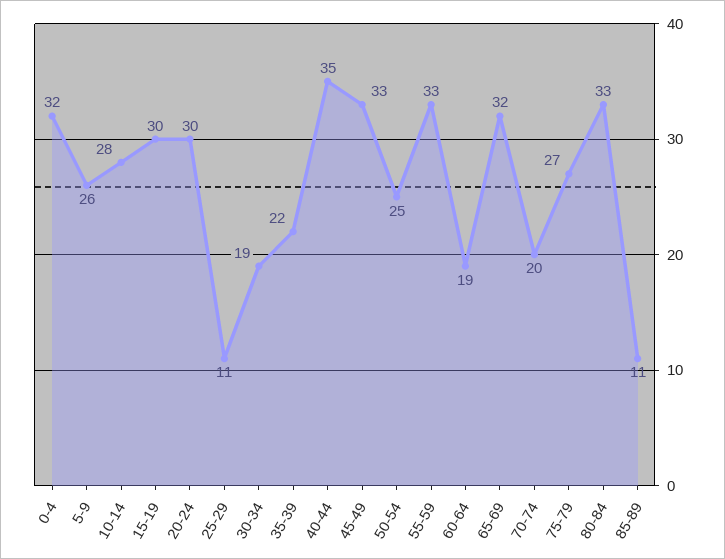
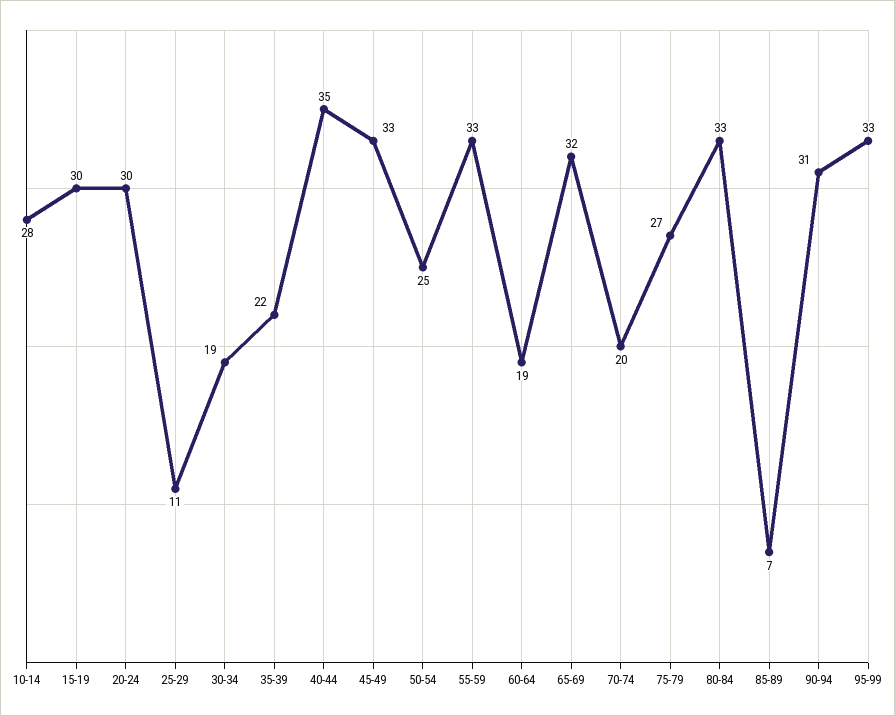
0-4: 32 -> none
5-9: 26 -> none
85-89: 11 -> 7
90-94: none -> 31
95-99: none -> 33

